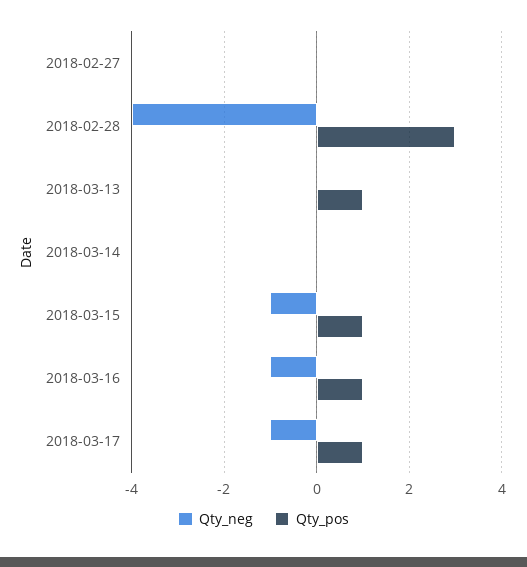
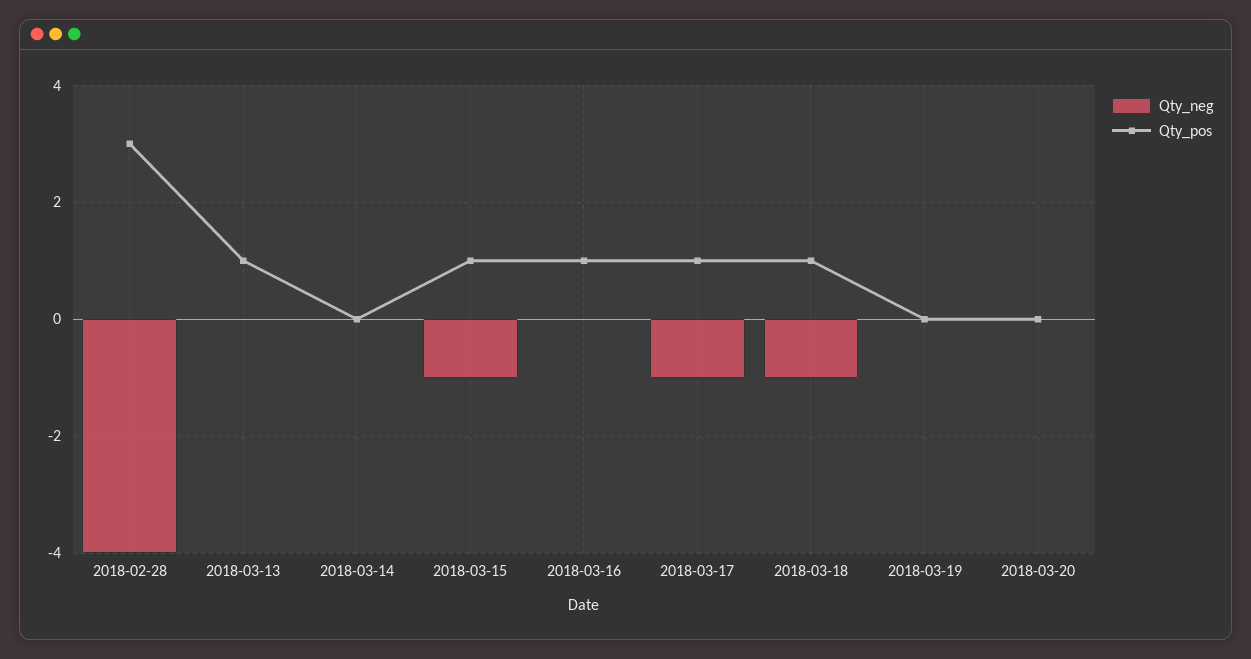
Qty_neg, 2018-02-27: 0 -> none
Qty_pos, 2018-02-27: 0 -> none
Qty_neg, 2018-03-16: -1 -> 0
Qty_neg, 2018-03-18: none -> -1
Qty_pos, 2018-03-18: none -> 1
Qty_neg, 2018-03-19: none -> 0
Qty_pos, 2018-03-19: none -> 0
Qty_neg, 2018-03-20: none -> 0
Qty_pos, 2018-03-20: none -> 0

